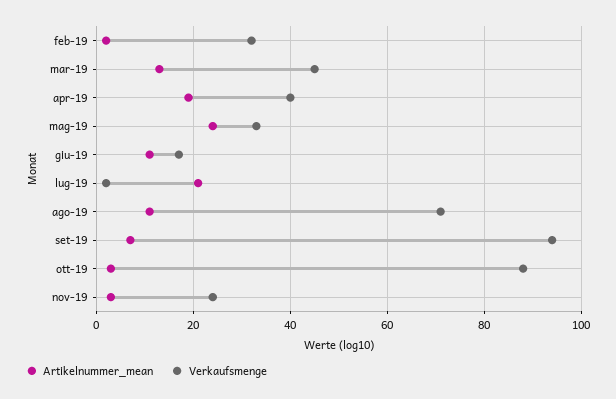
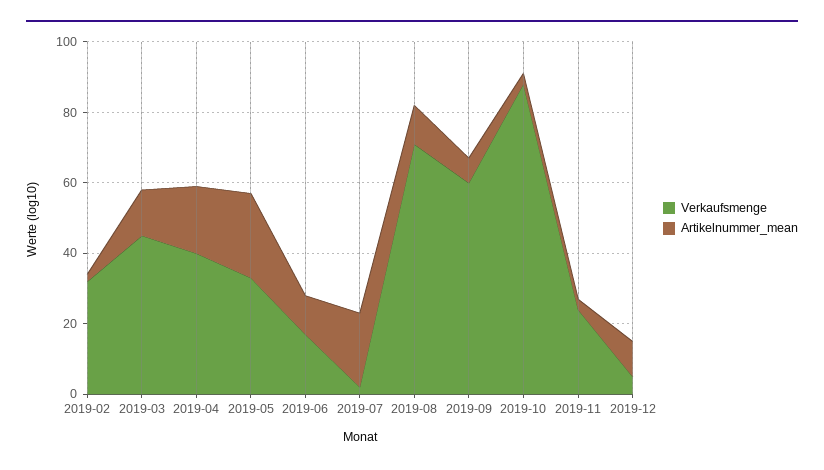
Verkaufsmenge, set-19: 95 -> 60
Verkaufsmenge, 2019-12: none -> 5
Artikelnummer_mean, 2019-12: none -> 10

